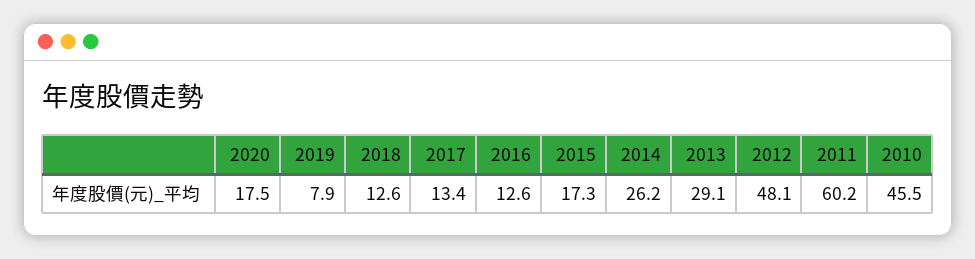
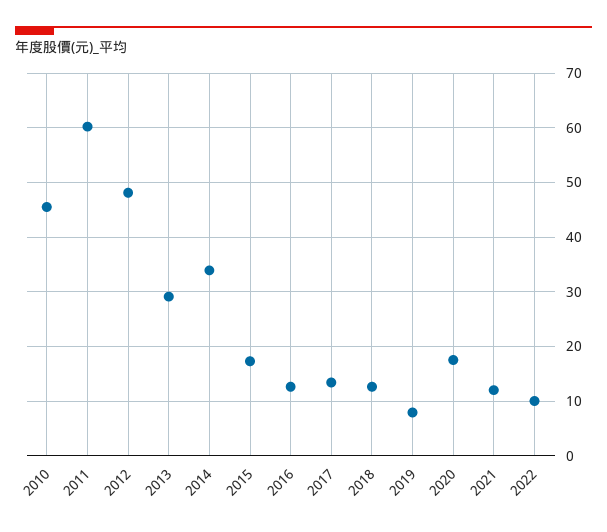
2014: 26.2 -> 34
2021: none -> 12
2022: none -> 10

